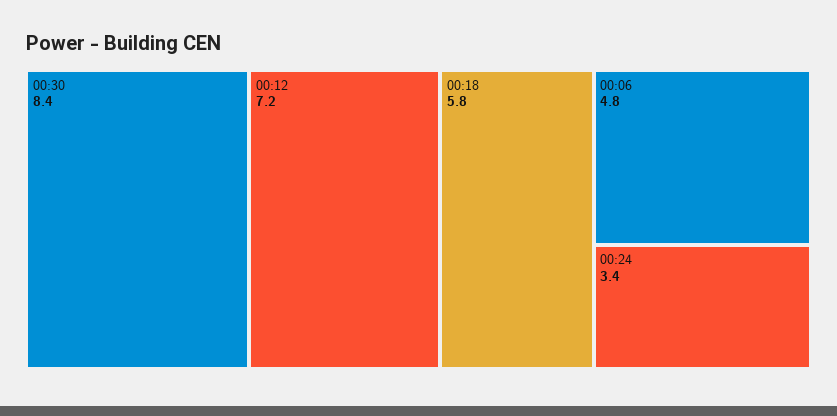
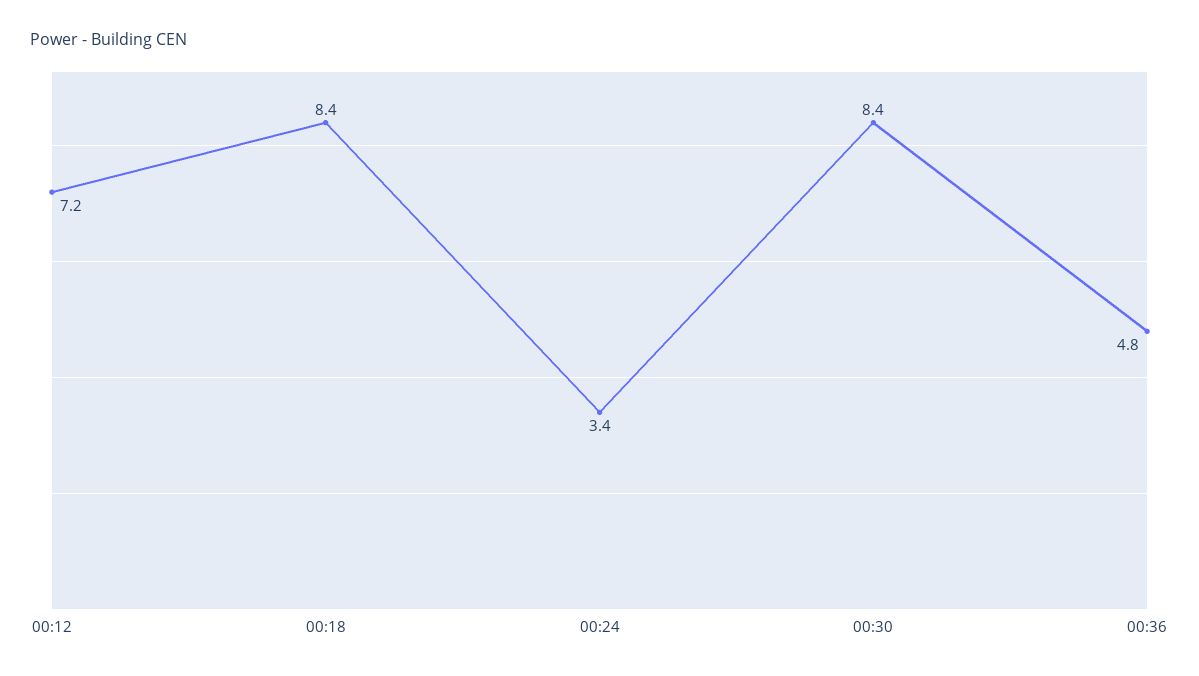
00:18: 5.8 -> 8.4
00:06: 4.8 -> none
00:36: none -> 4.8

